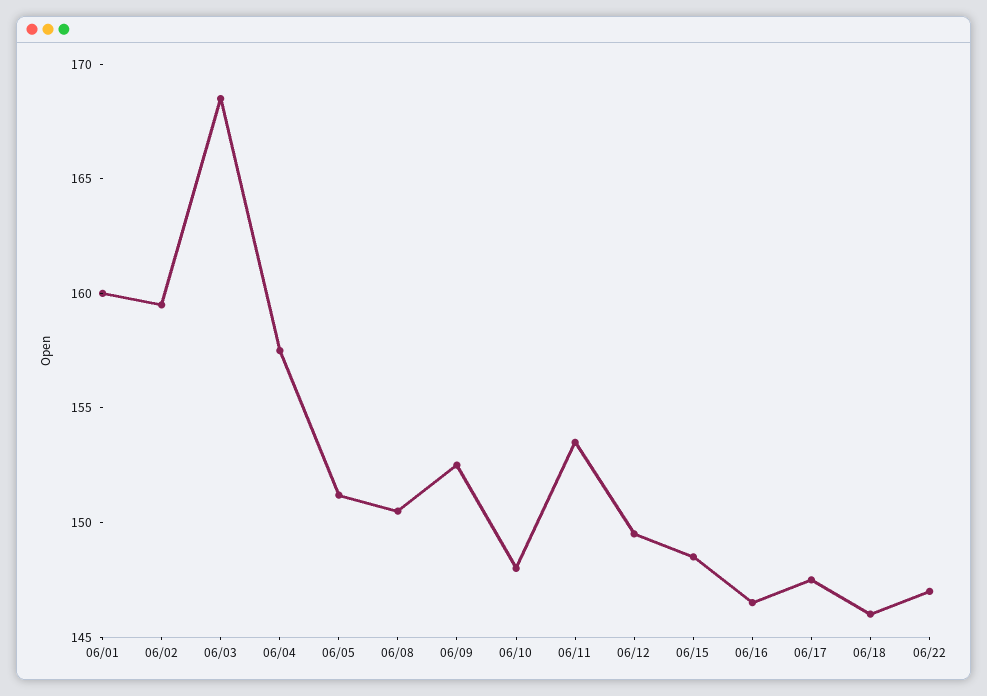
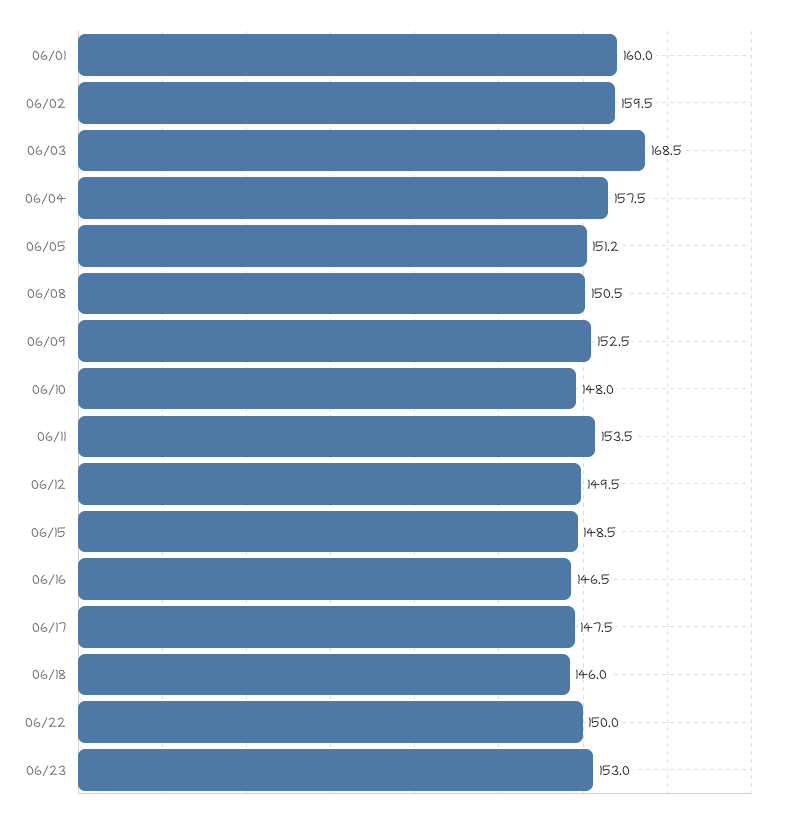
06/22: 147 -> 150
06/23: none -> 153

